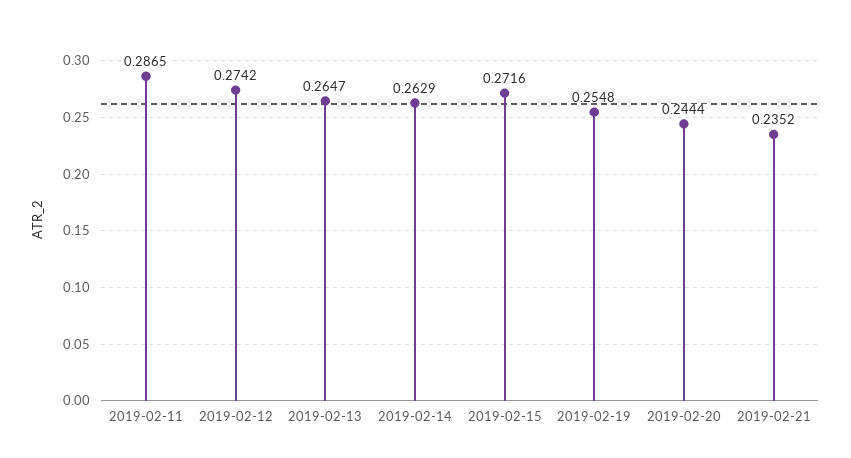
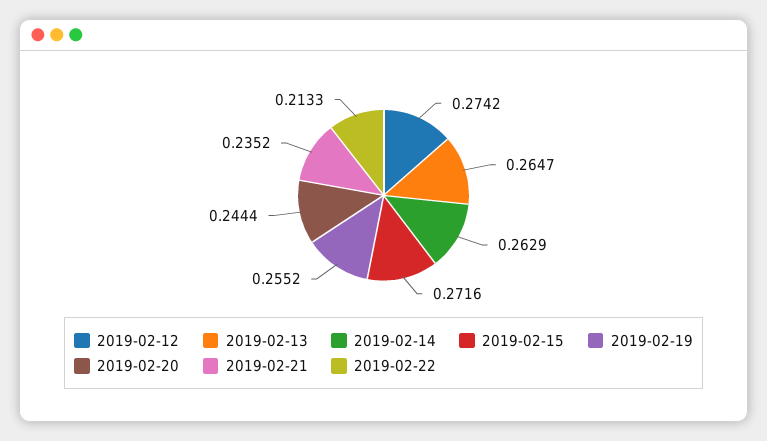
2019-02-11: 0.2865 -> none
2019-02-19: 0.2548 -> 0.2552
2019-02-22: none -> 0.2133

